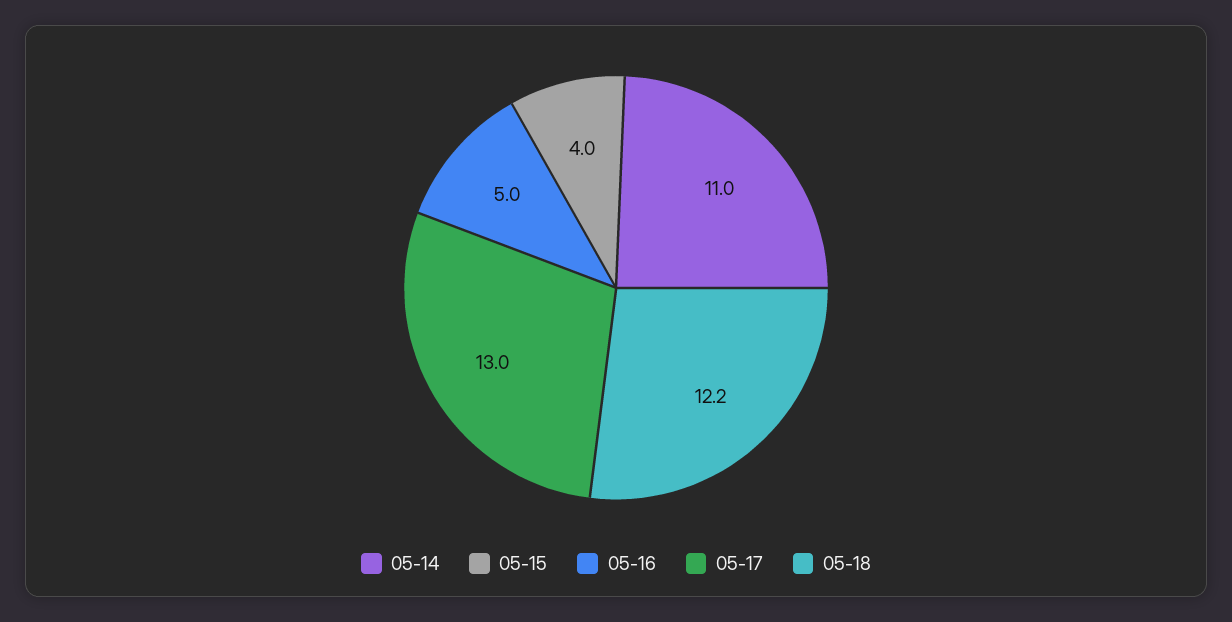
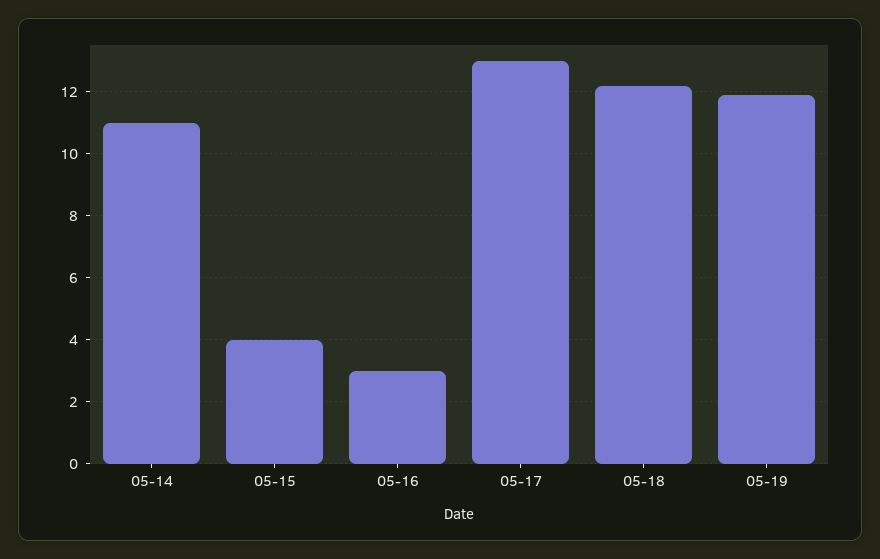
05-16: 5 -> 3
05-19: none -> 12

